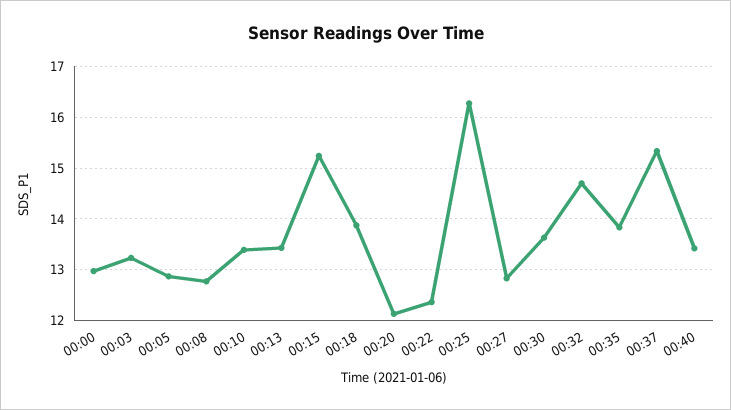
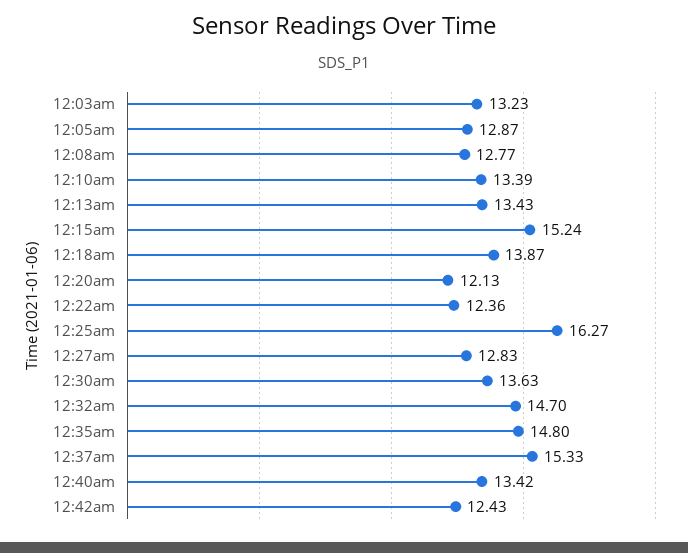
00:00: 13 -> none
00:35: 13.8 -> 14.8
12:42am: none -> 12.43

